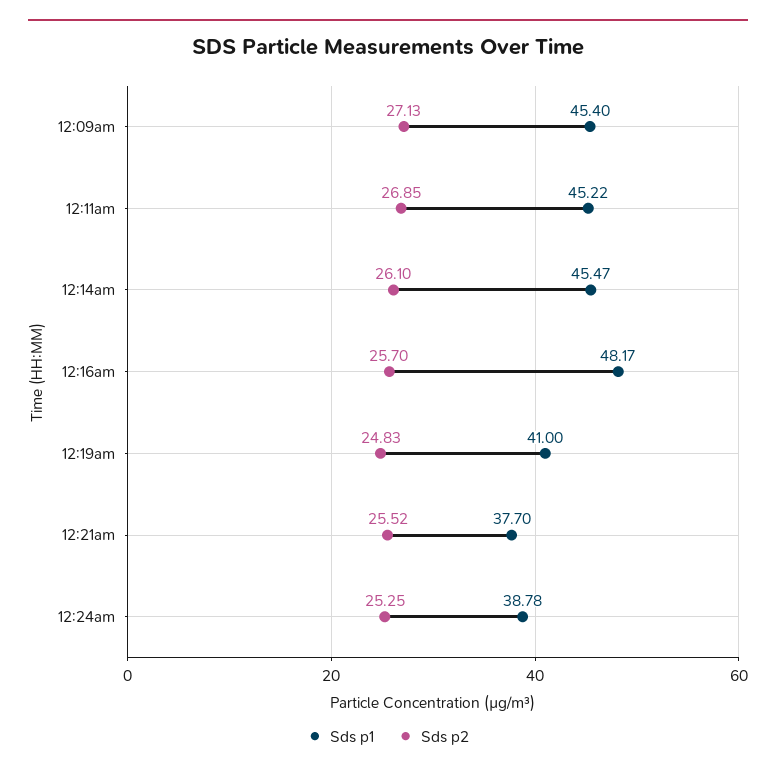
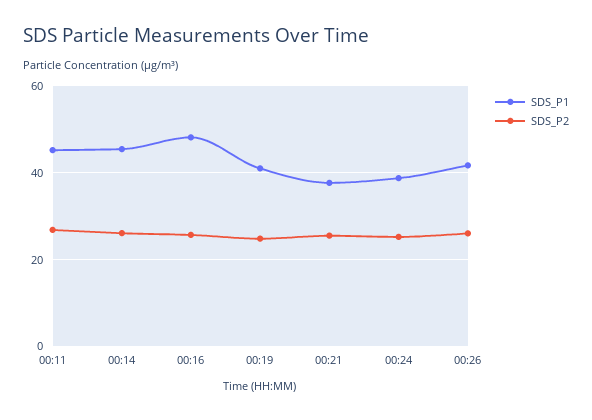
Sds p1, 12:09am: 45.4 -> none
Sds p2, 12:09am: 27.13 -> none
Sds p1, 00:26: none -> 42
Sds p2, 00:26: none -> 26

